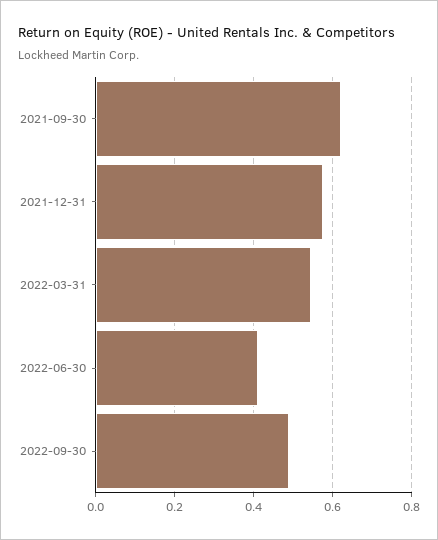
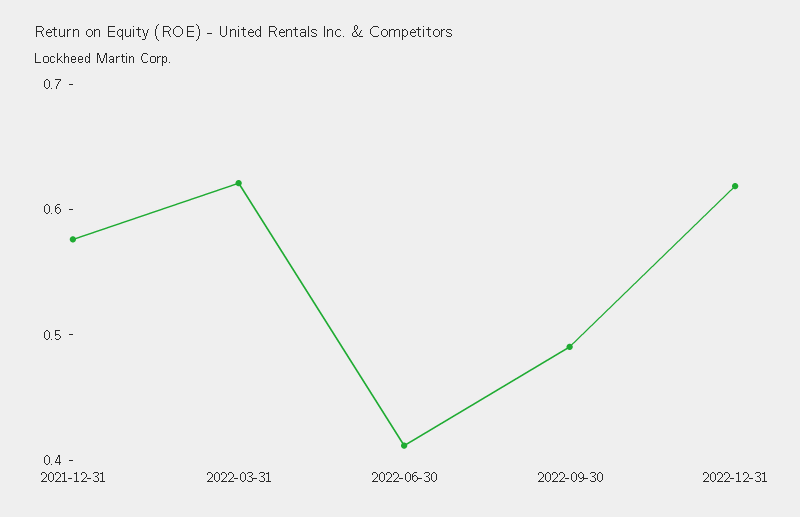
2021-09-30: 0.62 -> none
2022-03-31: 0.54 -> 0.62
2022-12-31: none -> 0.62

